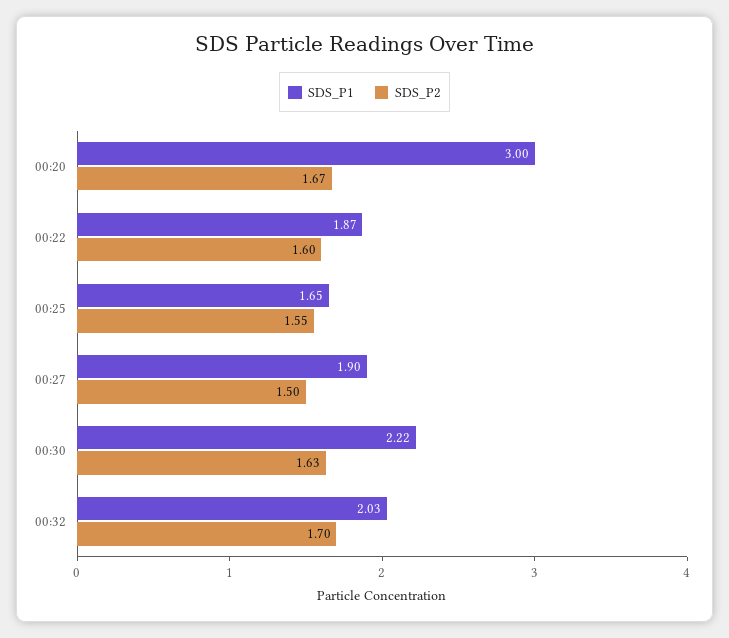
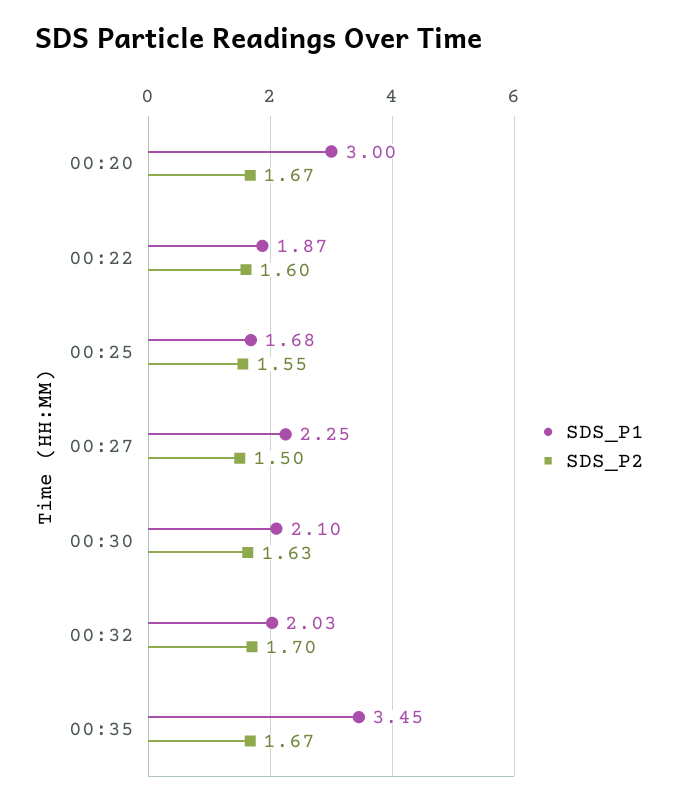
SDS_P1, 00:25: 1.65 -> 1.68
SDS_P1, 00:27: 1.9 -> 2.25
SDS_P1, 00:30: 2.22 -> 2.1
SDS_P1, 00:35: none -> 3.45
SDS_P2, 00:35: none -> 1.67

